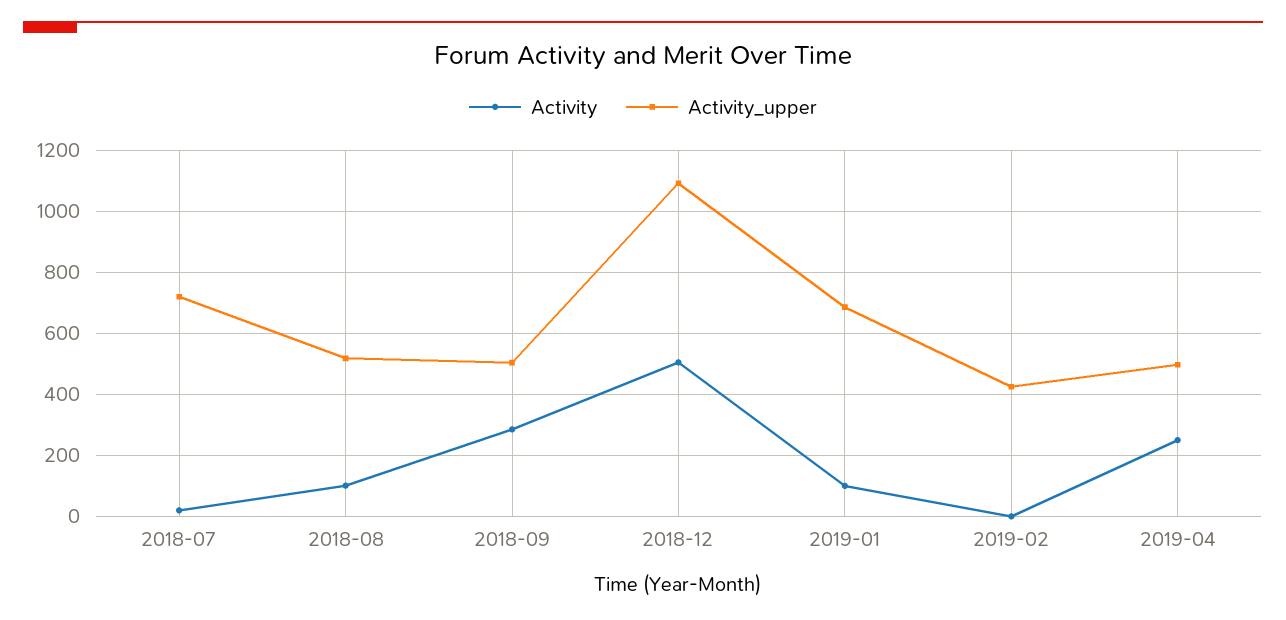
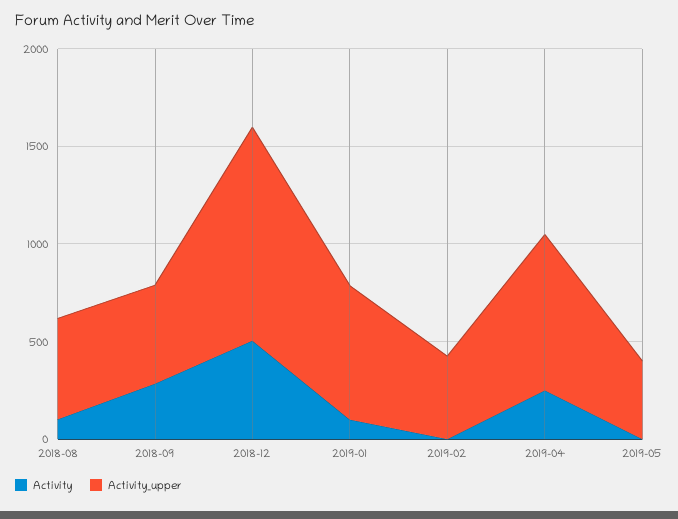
Activity, 2018-07: 20 -> none
Activity_upper, 2018-07: 720 -> none
Activity_upper, 2019-04: 500 -> 800
Activity, 2019-05: none -> 0
Activity_upper, 2019-05: none -> 400

